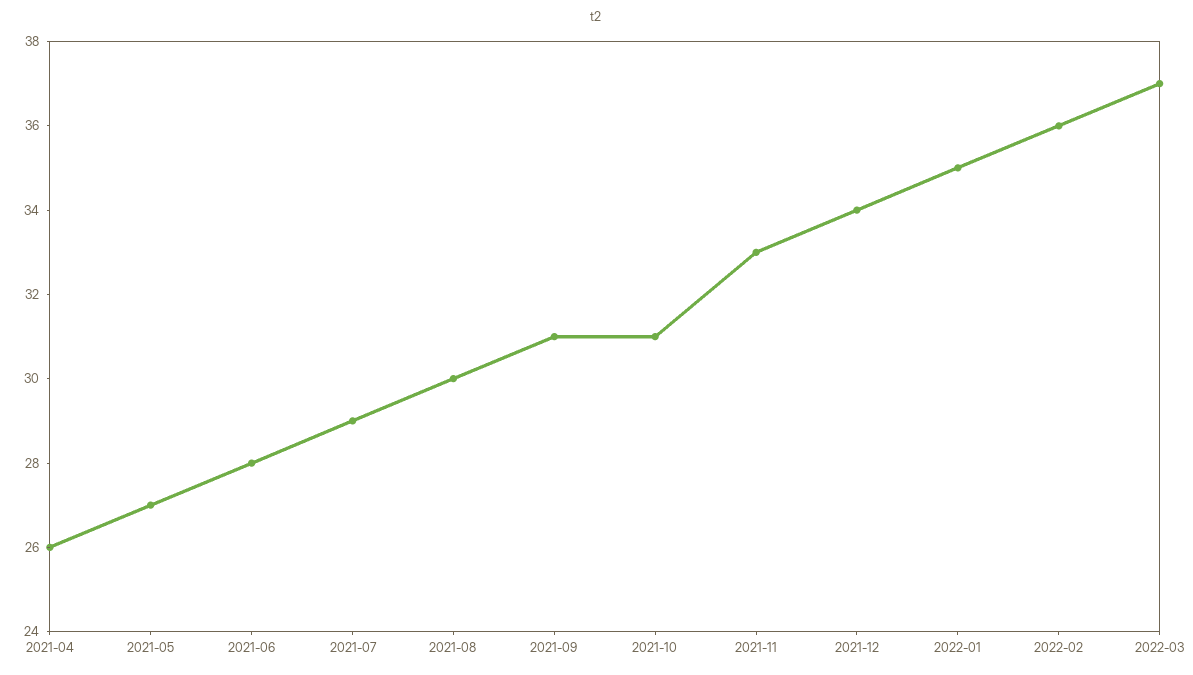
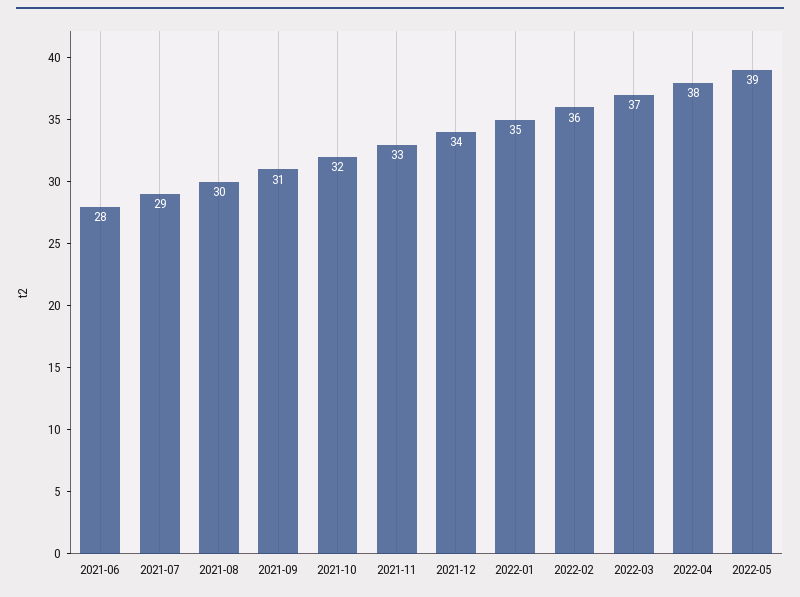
2021-04: 26 -> none
2021-05: 27 -> none
2021-10: 31 -> 32
2022-04: none -> 38
2022-05: none -> 39

